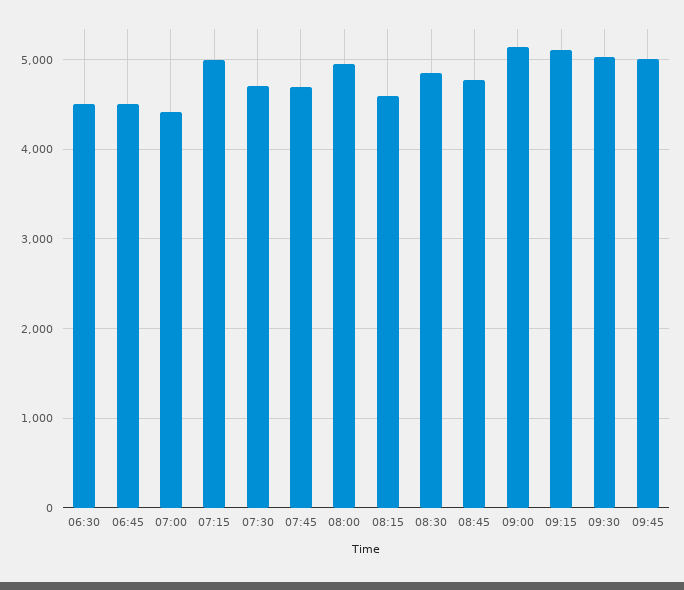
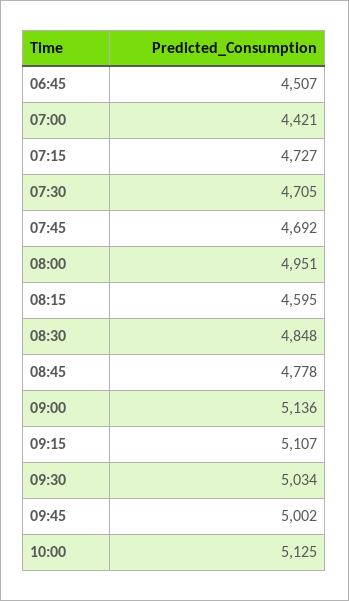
06:30: 4500 -> none
07:15: 5000 -> 4727
10:00: none -> 5125

